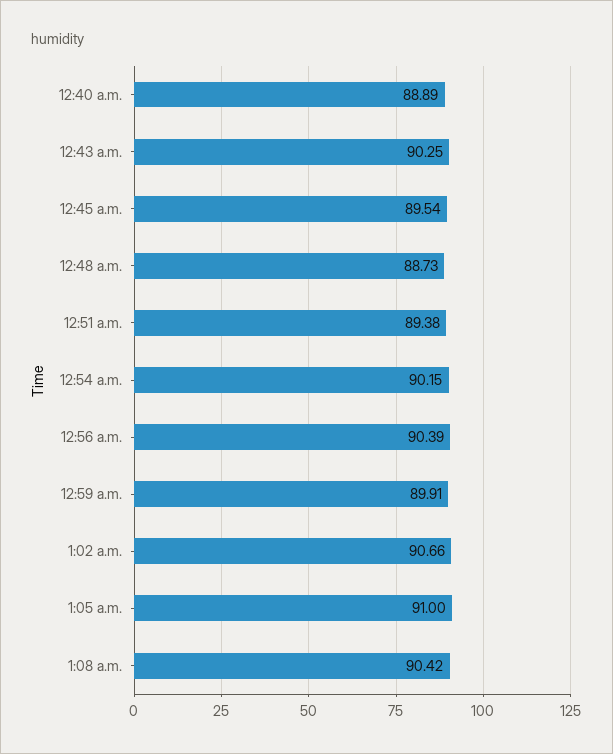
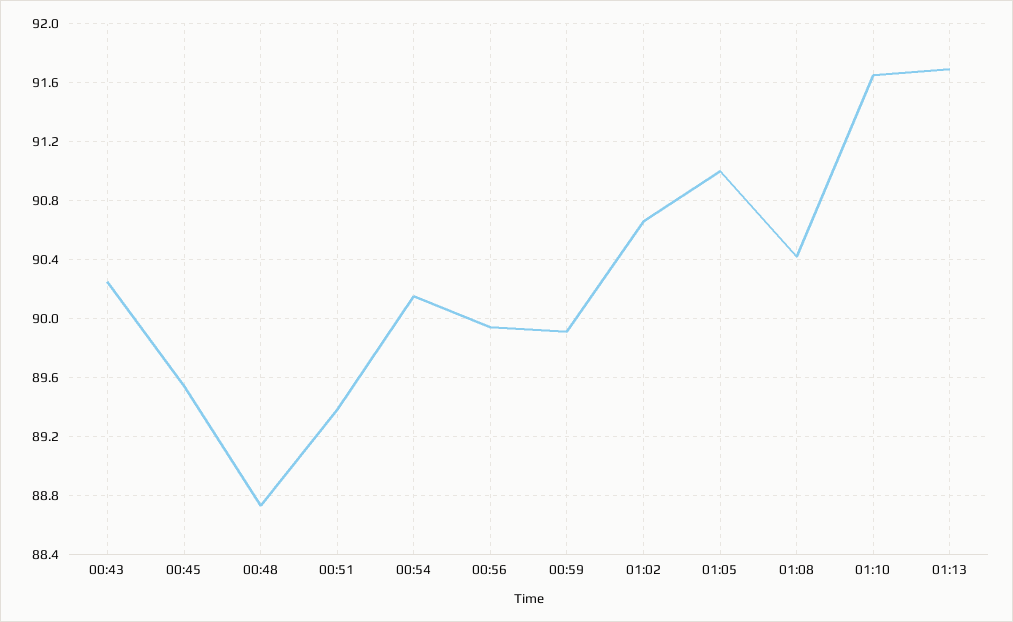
12:40 a.m.: 88.89 -> none
12:56 a.m.: 90.39 -> 89.95
01:10: none -> 91.65
01:13: none -> 91.7

